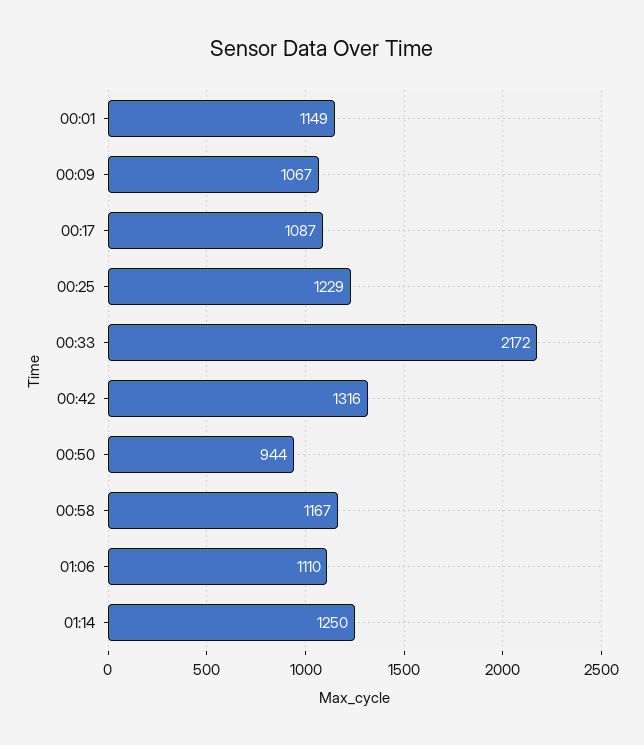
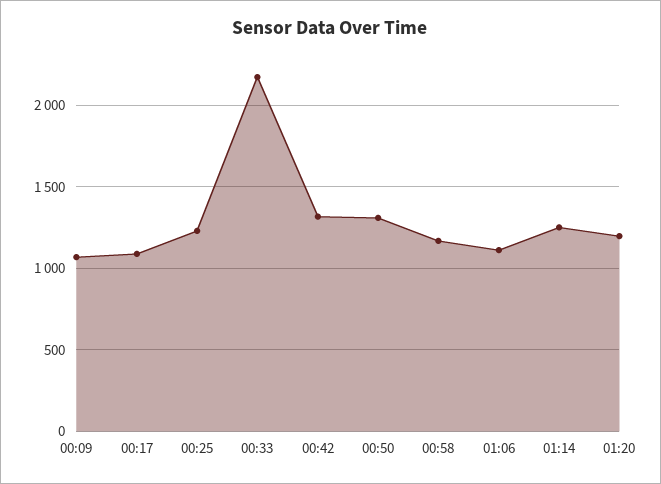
00:01: 1149 -> none
00:50: 944 -> 1300
01:20: none -> 1200

